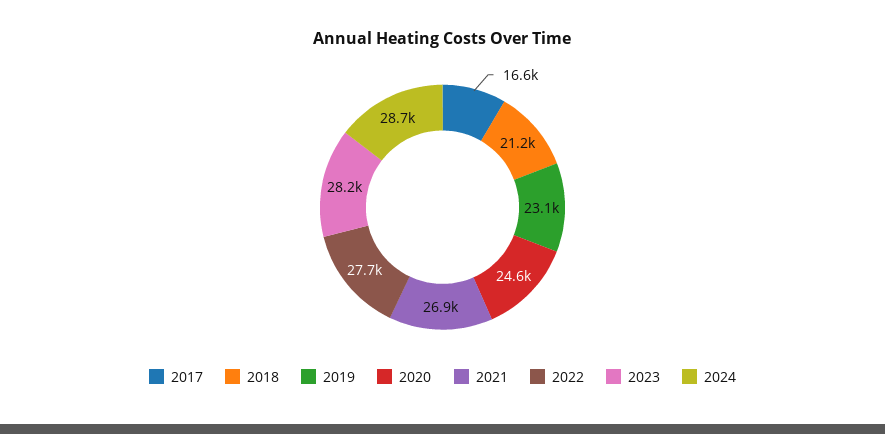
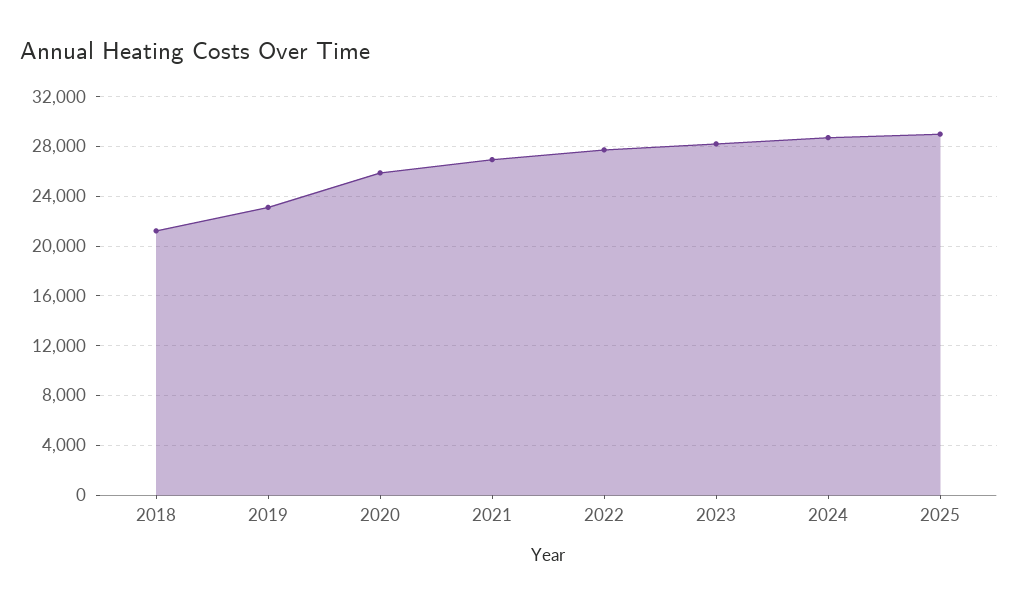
2017: 16600 -> none
2020: 24600 -> 26000
2025: none -> 29000

